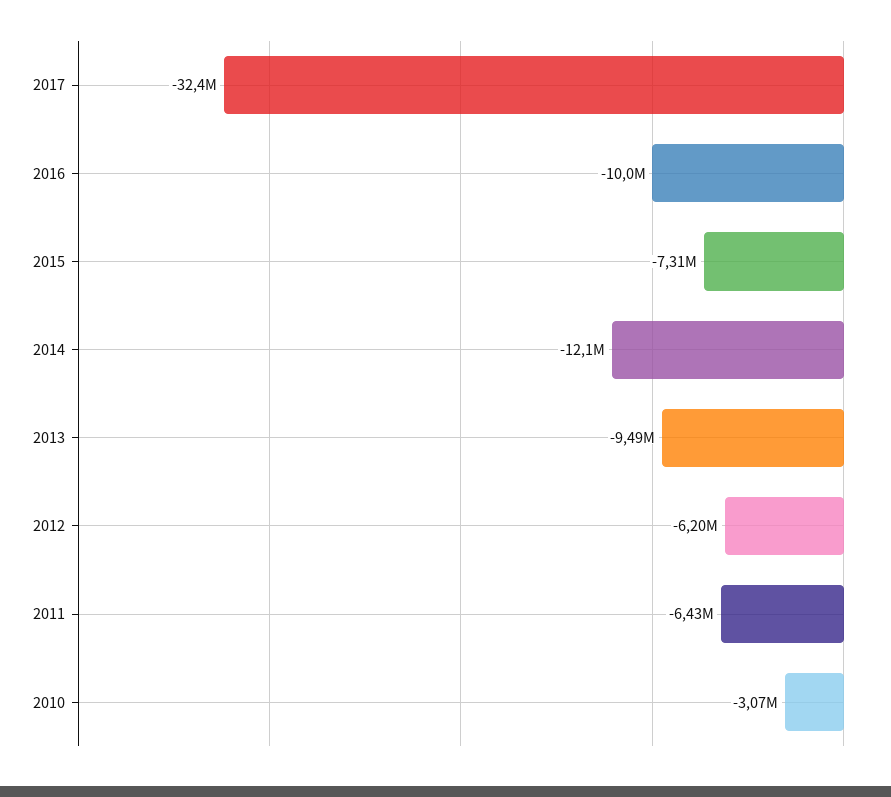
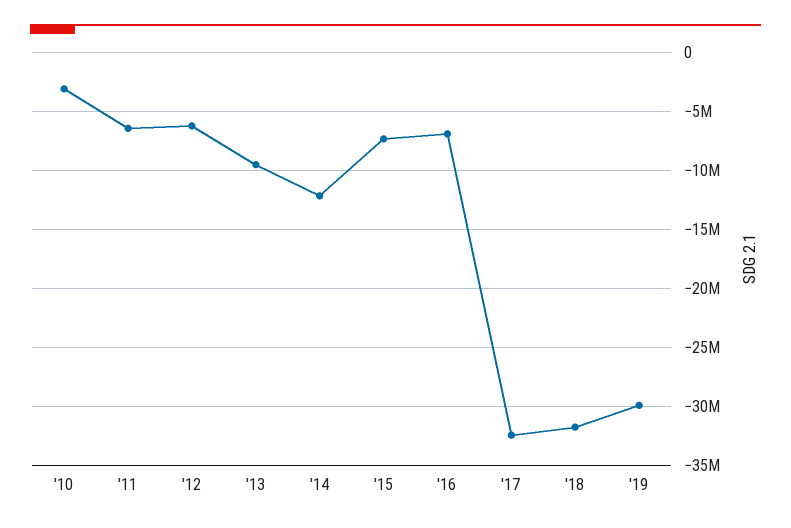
2016: -10000000 -> -7000000
'18: none -> -32000000
'19: none -> -30000000

